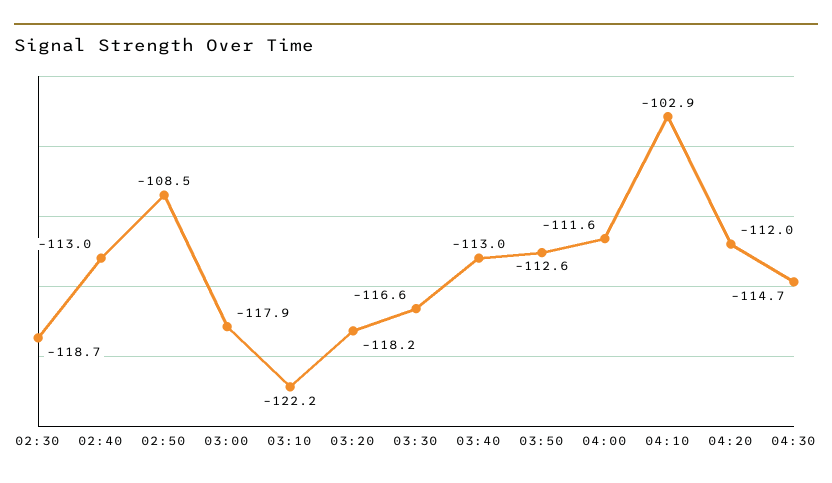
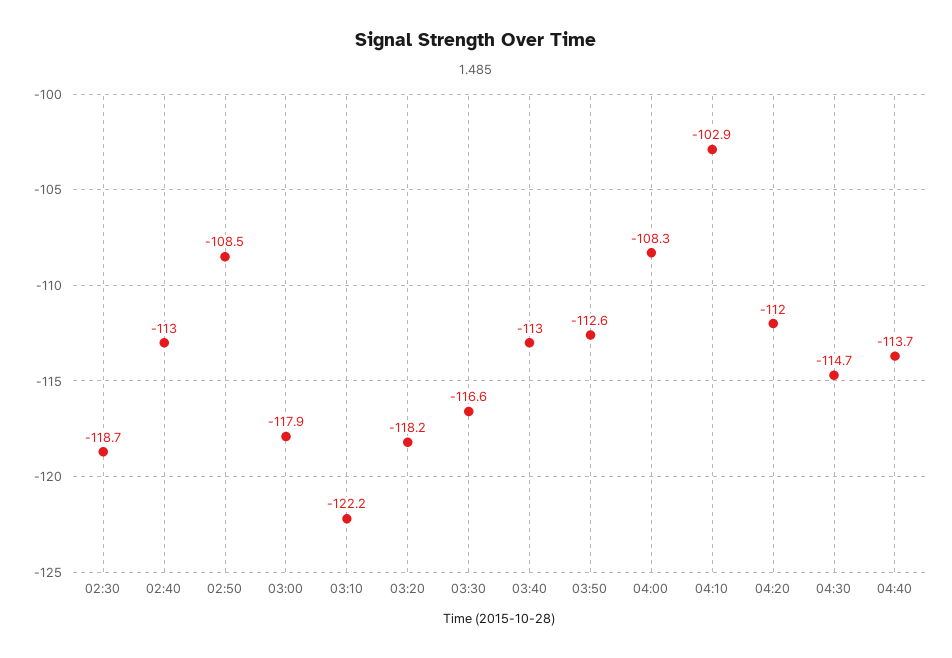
04:00: -111.6 -> -108.3
04:40: none -> -113.7

